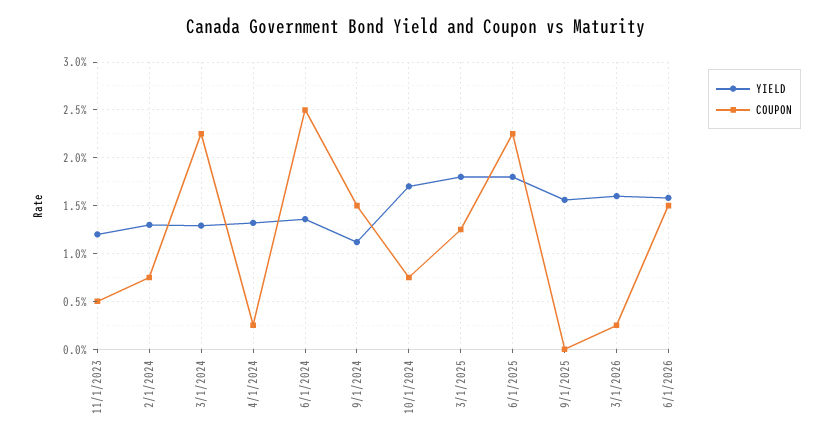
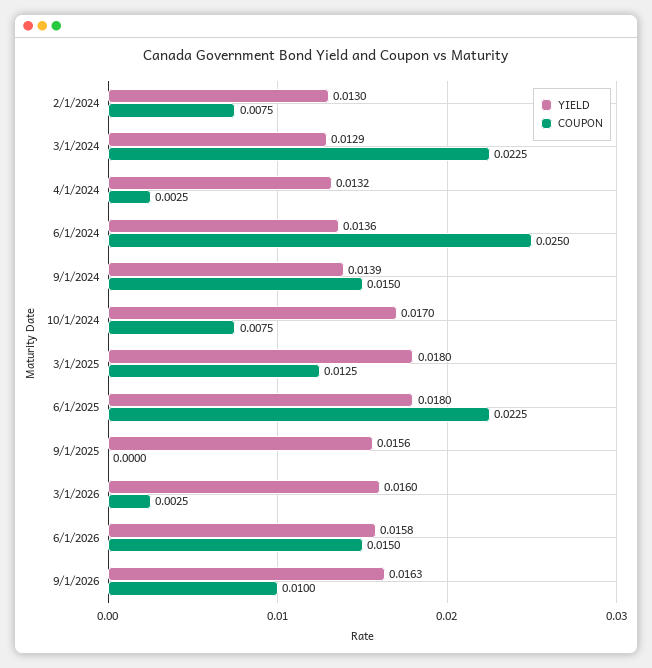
YIELD, 11/1/2023: 0.012 -> none
COUPON, 11/1/2023: 0.005 -> none
YIELD, 9/1/2024: 0.011 -> 0.0139
YIELD, 9/1/2026: none -> 0.0163
COUPON, 9/1/2026: none -> 0.01

